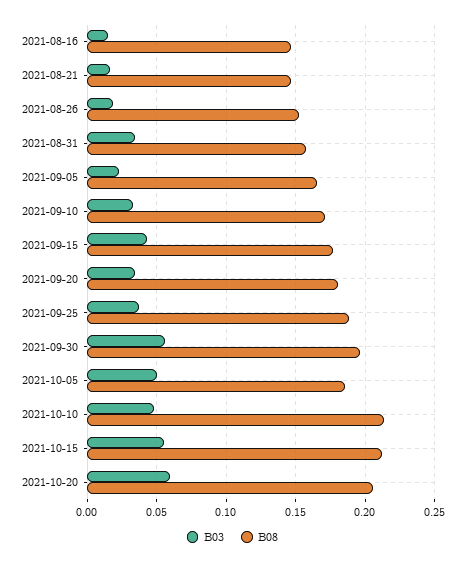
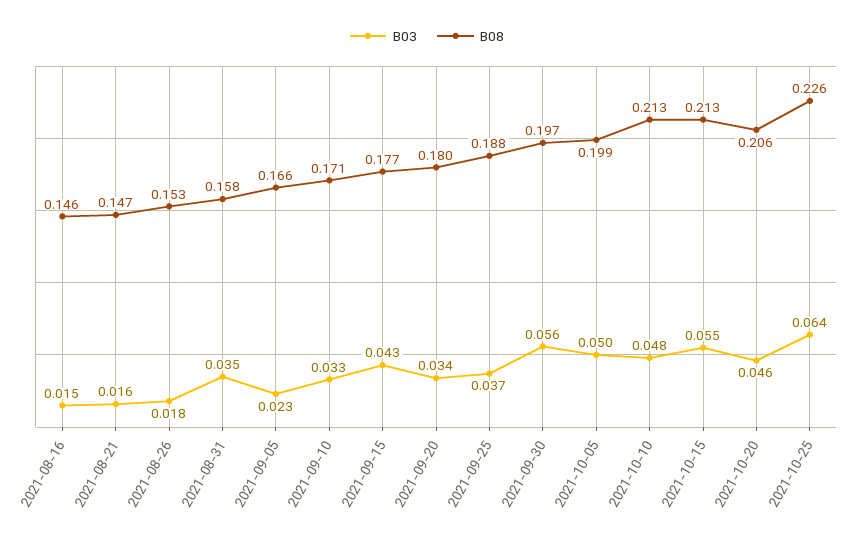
B08, 2021-10-05: 0.185 -> 0.199
B03, 2021-10-20: 0.06 -> 0.046
B03, 2021-10-25: none -> 0.064
B08, 2021-10-25: none -> 0.226

